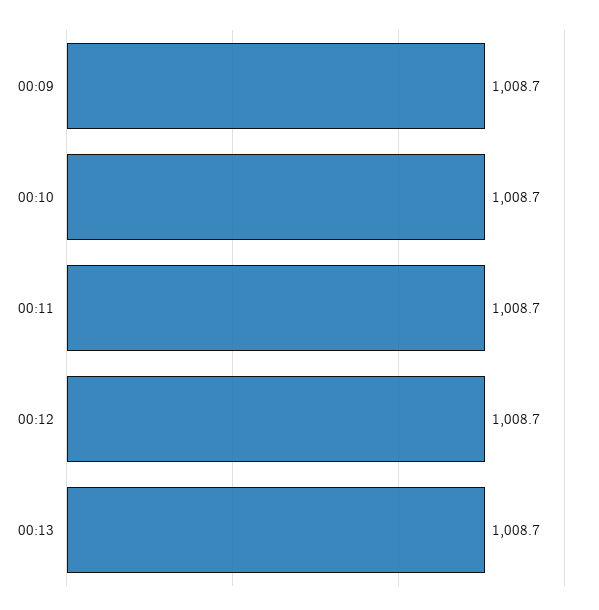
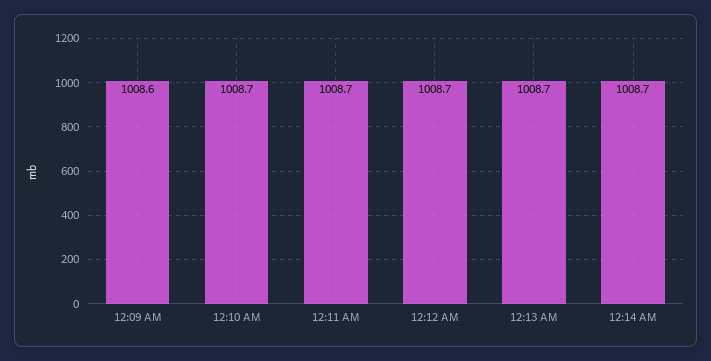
00:09: 1008.7 -> 1008.6
12:14 AM: none -> 1008.7

